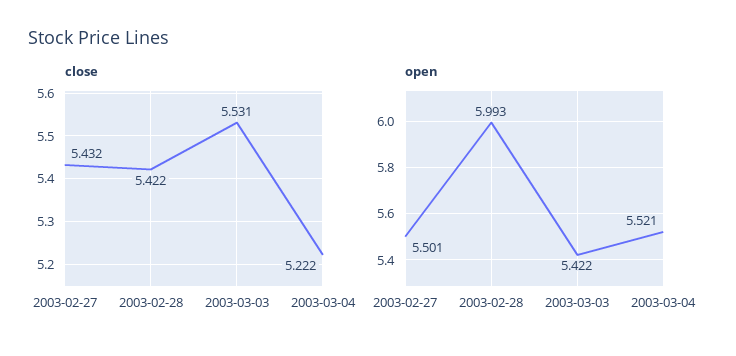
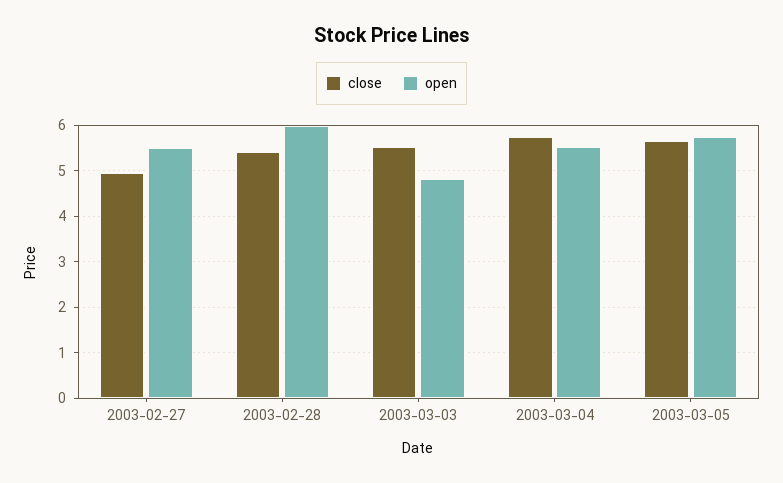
close, 2003-02-27: 5.432 -> 5
close, 2003-03-04: 5.222 -> 5.8
open, 2003-03-03: 5.422 -> 4.8
close, 2003-03-05: none -> 5.6
open, 2003-03-05: none -> 5.8

